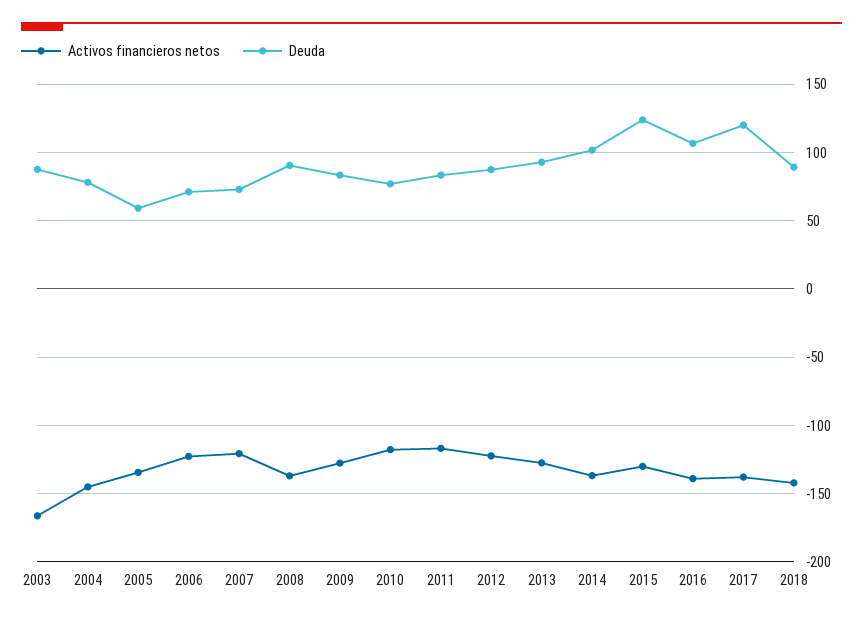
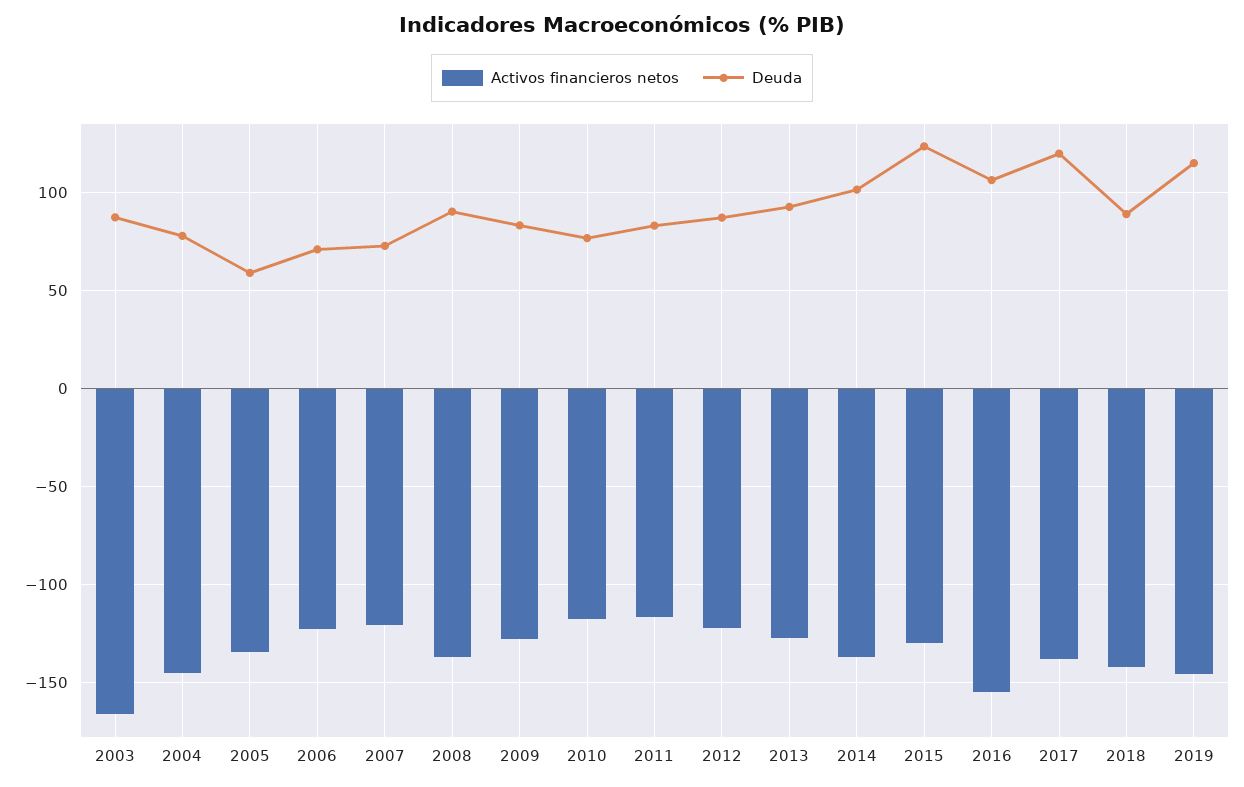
Activos financieros netos, 2016: -140 -> -155
Activos financieros netos, 2019: none -> -145
Deuda, 2019: none -> 115

